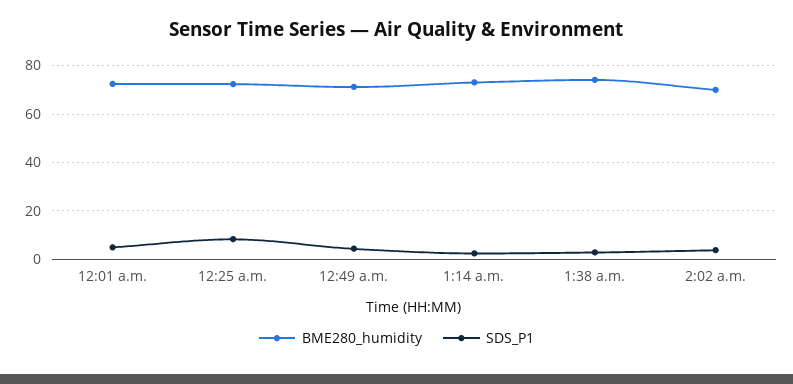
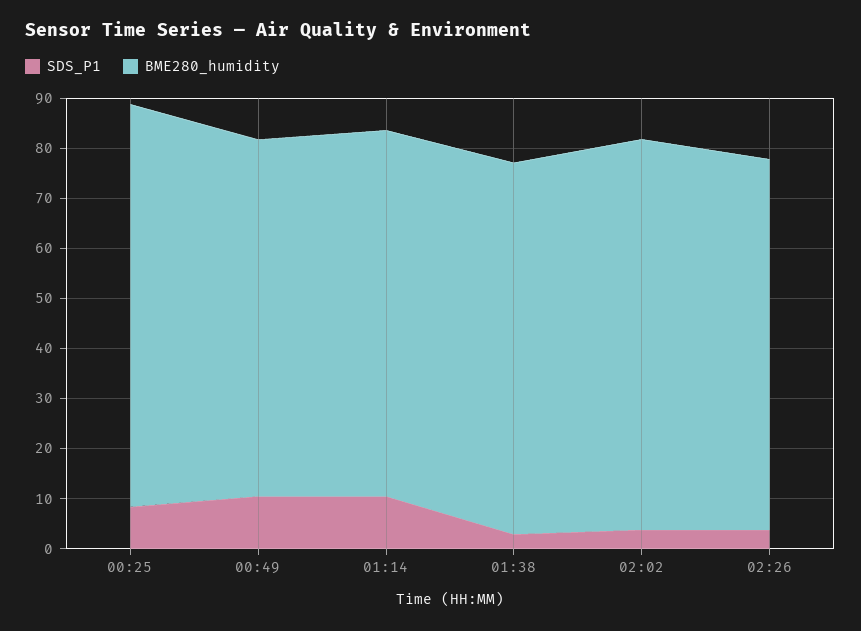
BME280_humidity, 12:01 a.m.: 72.5 -> none
SDS_P1, 12:01 a.m.: 5 -> none
BME280_humidity, 12:25 a.m.: 72.5 -> 80
SDS_P1, 12:49 a.m.: 5 -> 10
SDS_P1, 1:14 a.m.: 2.5 -> 10
BME280_humidity, 2:02 a.m.: 70 -> 78
SDS_P1, 02:26: none -> 4
BME280_humidity, 02:26: none -> 74

